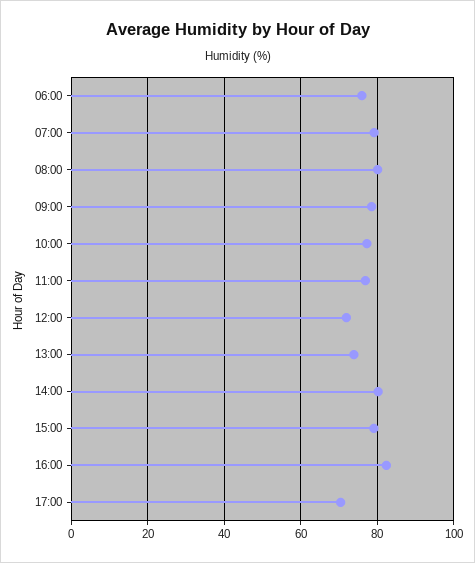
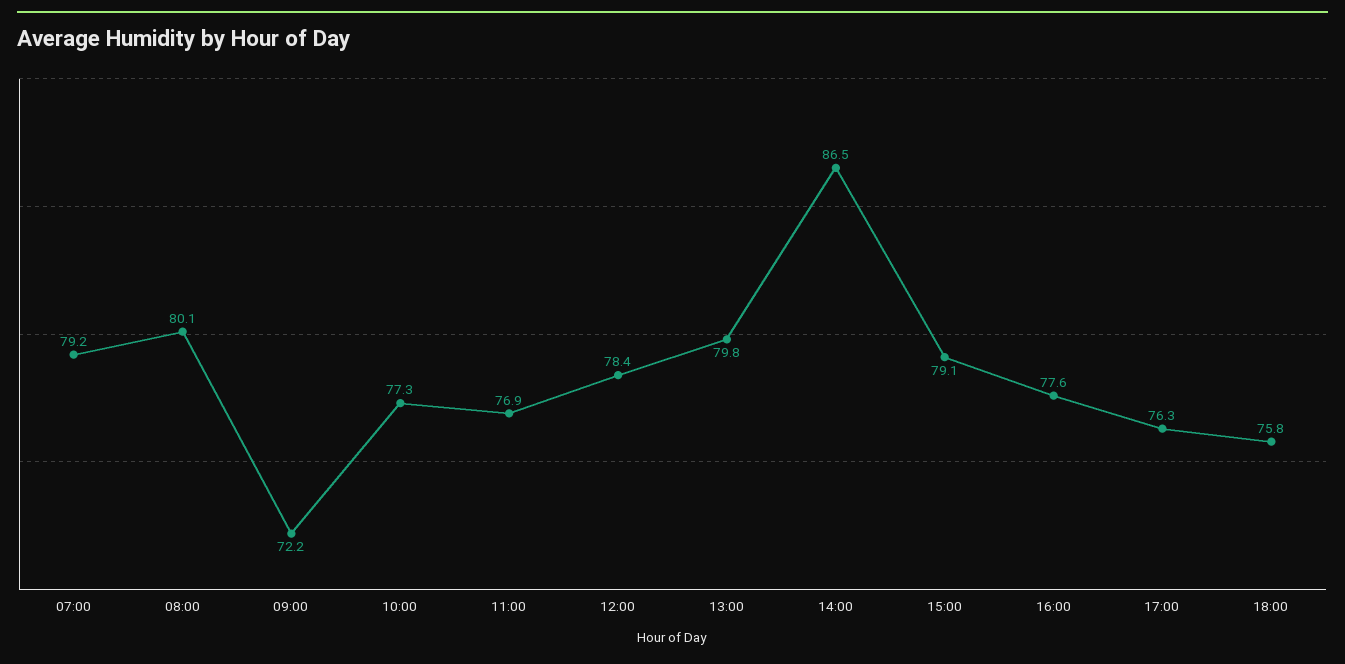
06:00: 76 -> none
09:00: 78 -> 72.2
12:00: 72 -> 78.4
13:00: 74 -> 79.8
14:00: 80 -> 86.5
16:00: 82 -> 77.6
17:00: 70 -> 76.3
18:00: none -> 75.8

